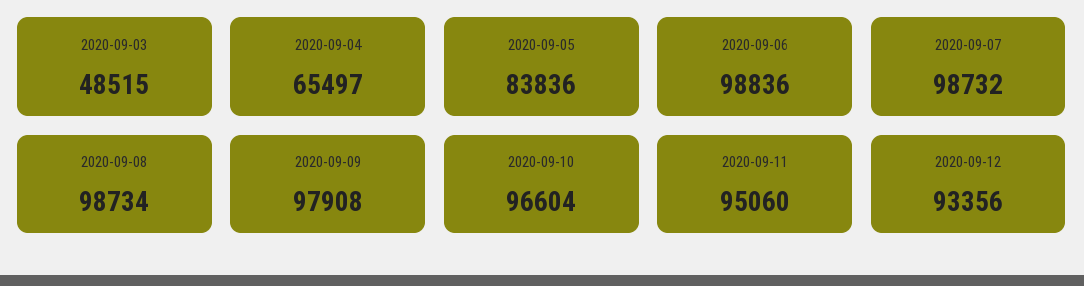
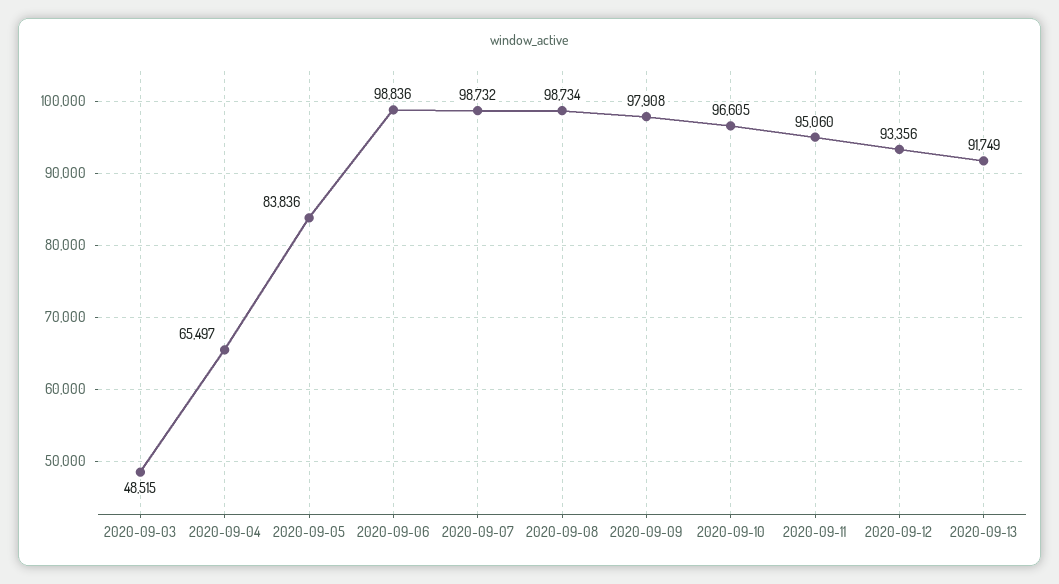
2020-09-10: 96604 -> 96605
2020-09-13: none -> 91749

